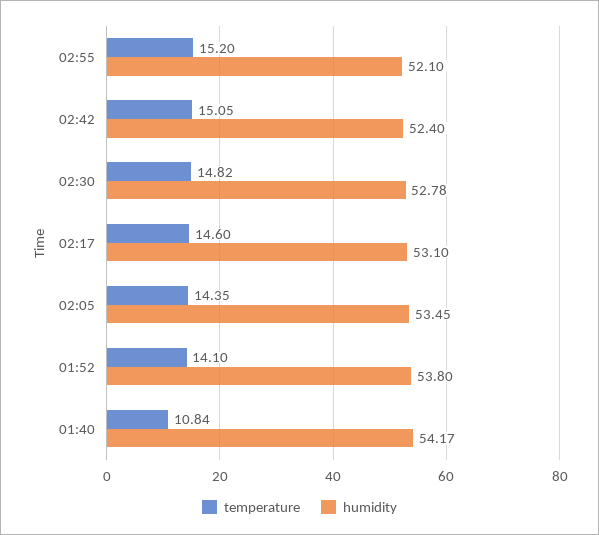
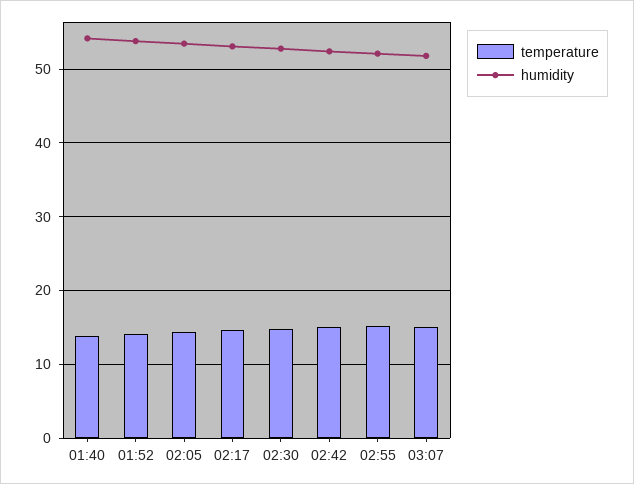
temperature, 01:40: 10.84 -> 14
temperature, 03:07: none -> 15
humidity, 03:07: none -> 52

